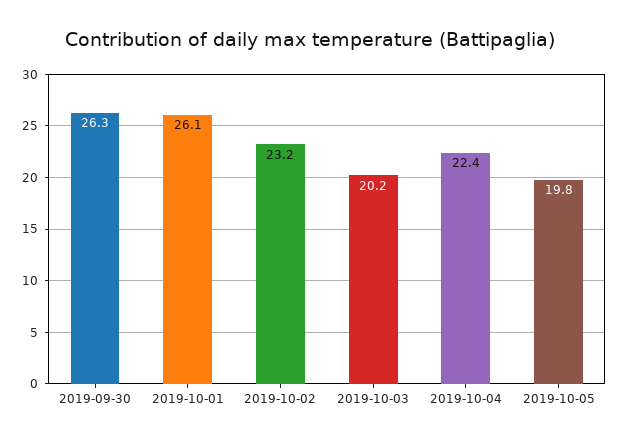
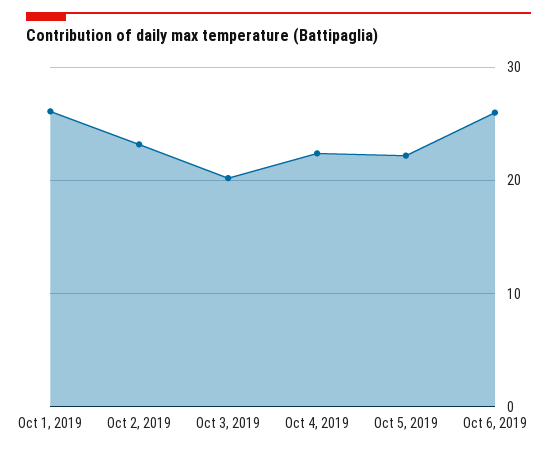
2019-09-30: 26.3 -> none
2019-10-05: 19.8 -> 22
Oct 6, 2019: none -> 26

